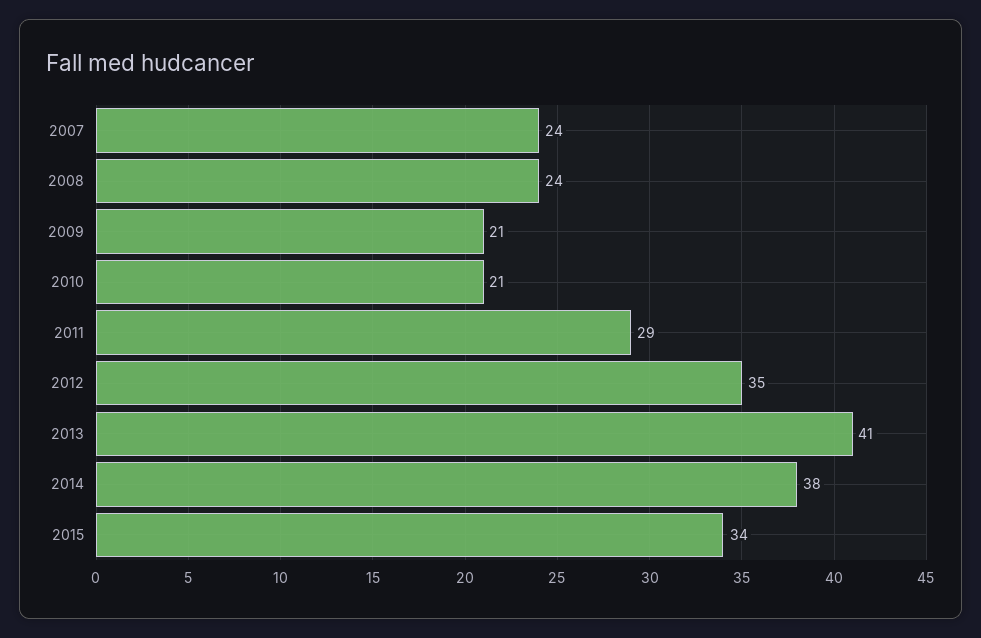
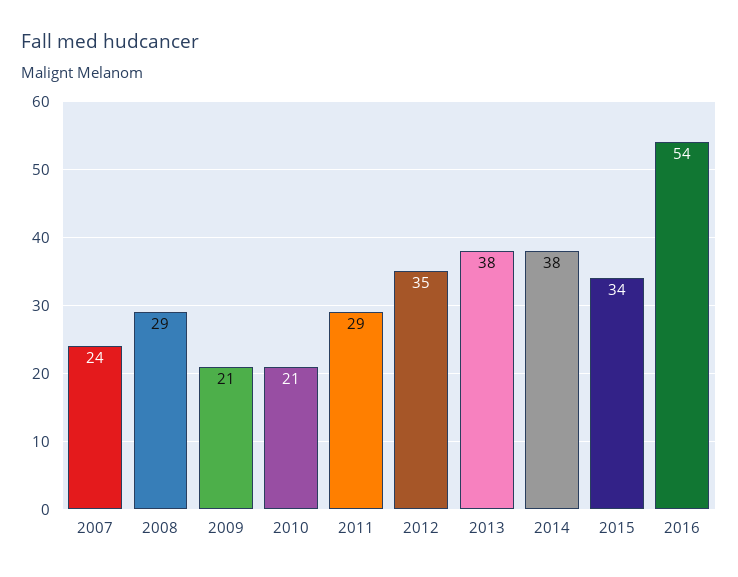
2008: 24 -> 29
2013: 41 -> 38
2016: none -> 54

